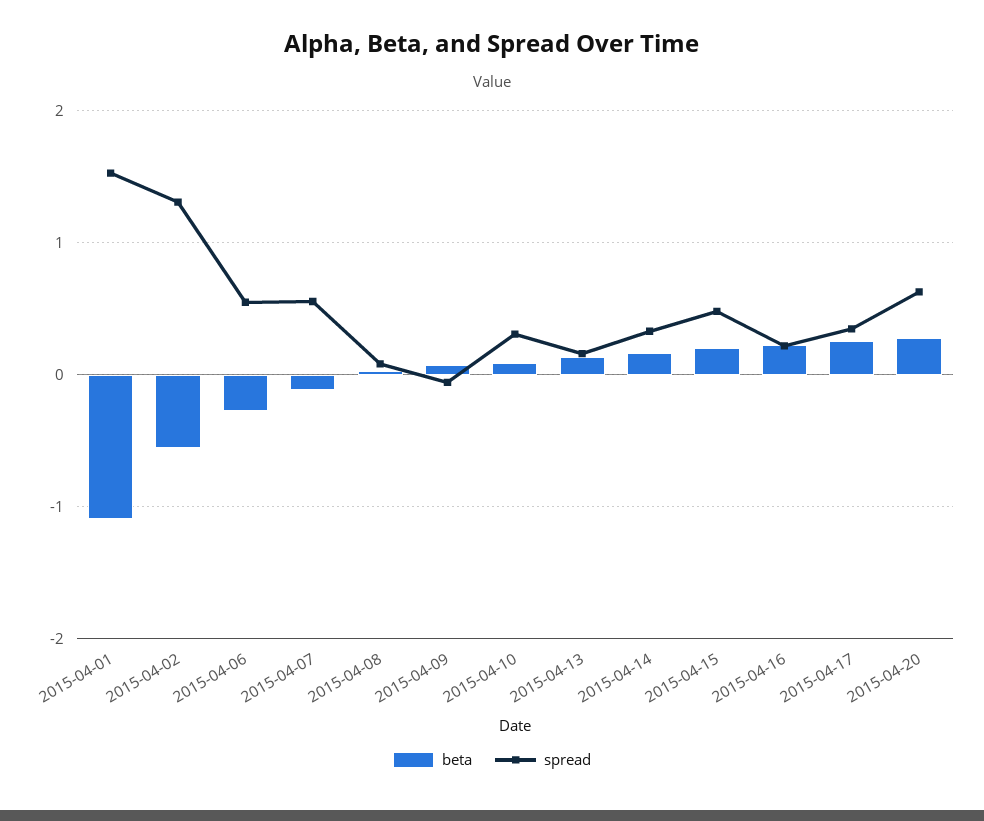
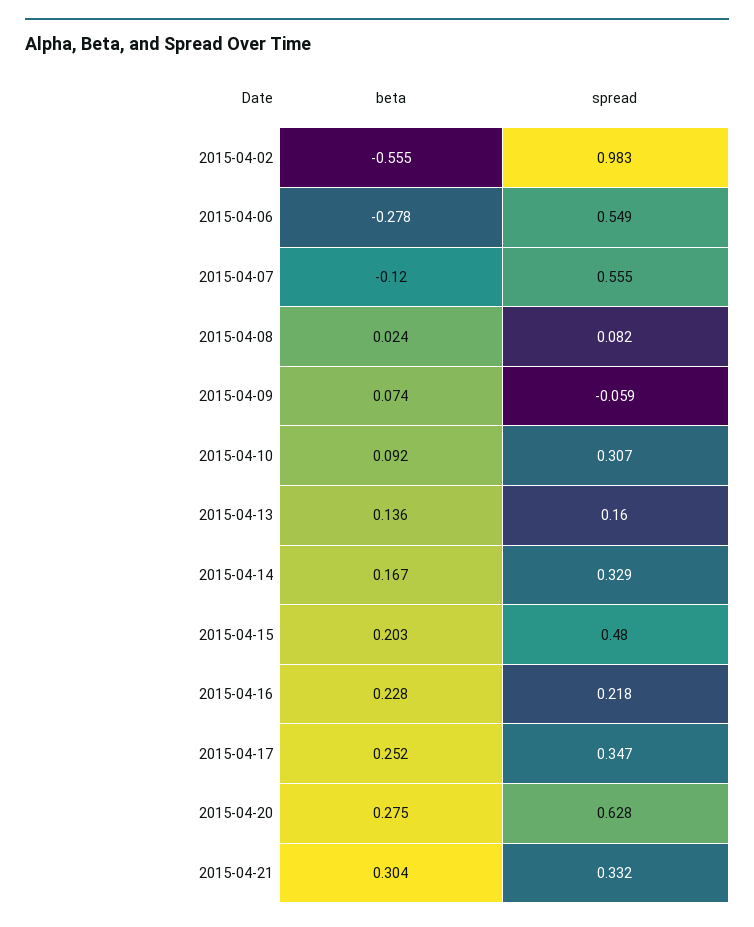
beta, 2015-04-01: -1.1 -> none
spread, 2015-04-01: 1.5 -> none
spread, 2015-04-02: 1.3 -> 0.983
beta, 2015-04-21: none -> 0.304
spread, 2015-04-21: none -> 0.332

